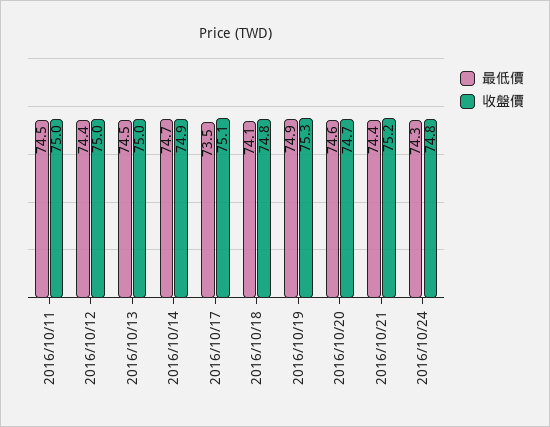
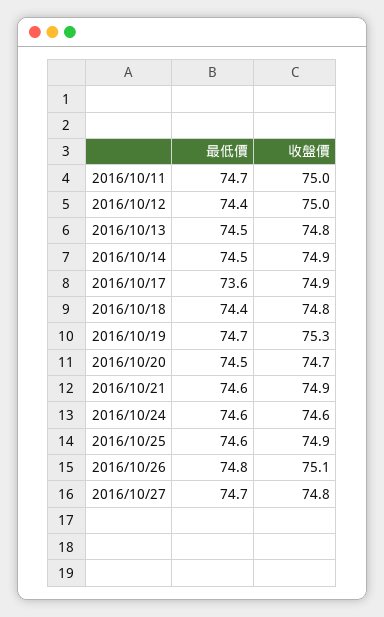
最低價, 2016/10/11: 74.5 -> 74.7
收盤價, 2016/10/13: 75 -> 74.8
最低價, 2016/10/14: 74.7 -> 74.5
最低價, 2016/10/17: 73.5 -> 73.6
收盤價, 2016/10/17: 75.1 -> 74.9
最低價, 2016/10/18: 74.1 -> 74.4
最低價, 2016/10/19: 74.9 -> 74.7
最低價, 2016/10/20: 74.6 -> 74.5
最低價, 2016/10/21: 74.4 -> 74.6
收盤價, 2016/10/21: 75.2 -> 74.9
最低價, 2016/10/24: 74.3 -> 74.6
收盤價, 2016/10/24: 74.8 -> 74.6
最低價, 2016/10/25: none -> 74.6
收盤價, 2016/10/25: none -> 74.9
最低價, 2016/10/26: none -> 74.8
收盤價, 2016/10/26: none -> 75.1
最低價, 2016/10/27: none -> 74.7
收盤價, 2016/10/27: none -> 74.8

